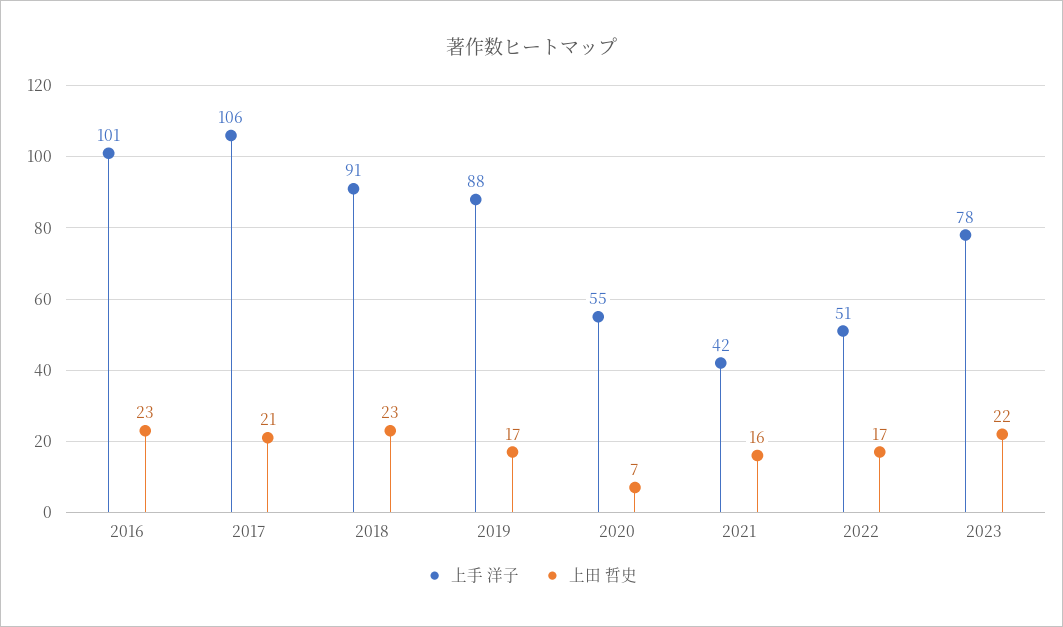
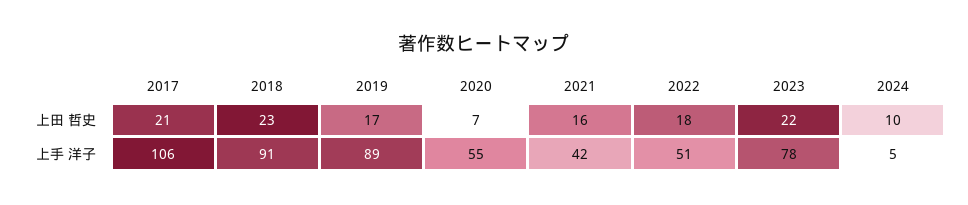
上手 洋子, 2016: 101 -> none
上田 哲史, 2016: 23 -> none
上手 洋子, 2019: 88 -> 89
上田 哲史, 2022: 17 -> 18
上田 哲史, 2024: none -> 10
上手 洋子, 2024: none -> 5

